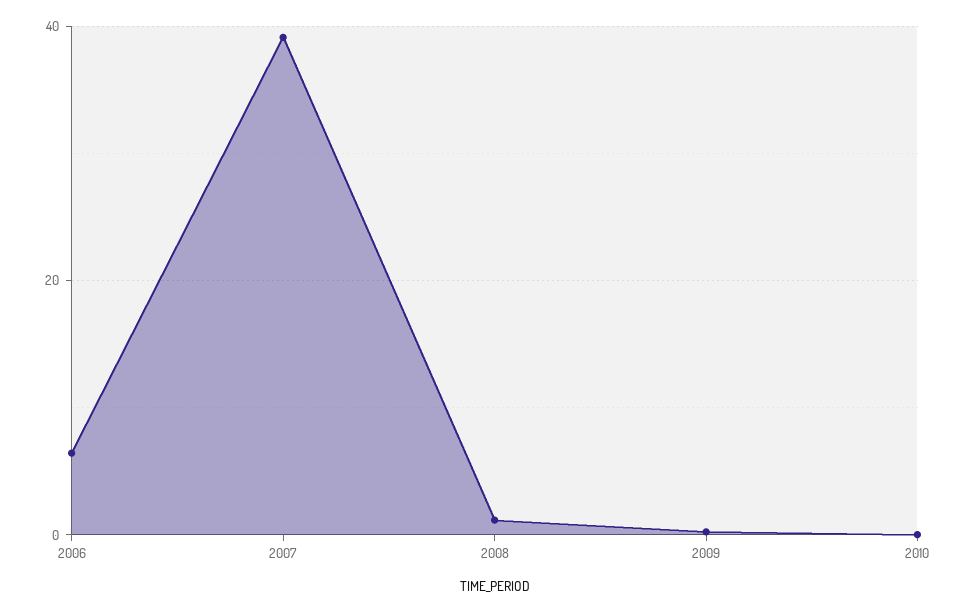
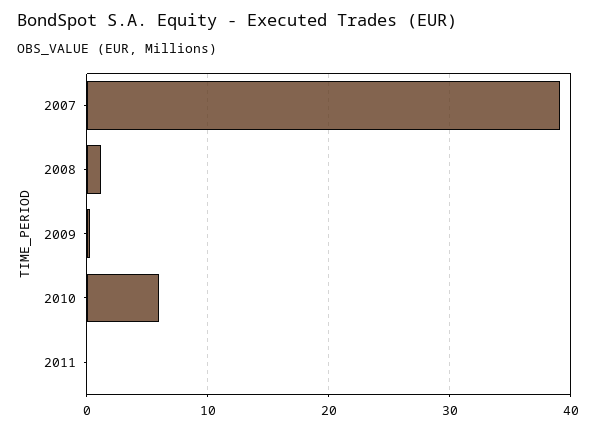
2006: 6 -> none
2010: 0 -> 6
2011: none -> 0

